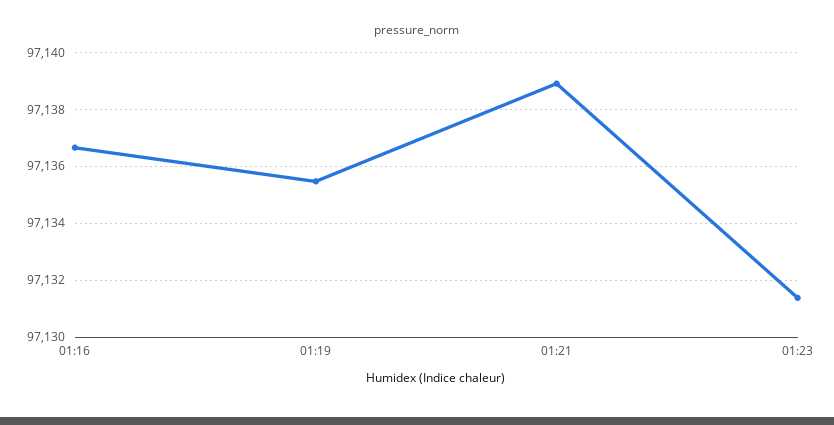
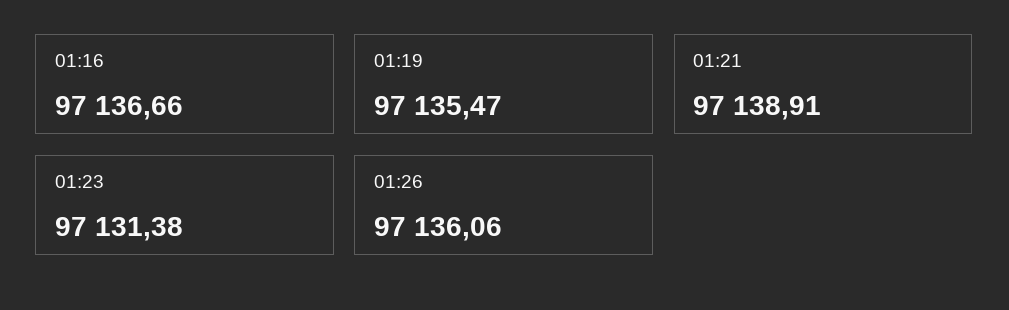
01:26: none -> 97136.06

